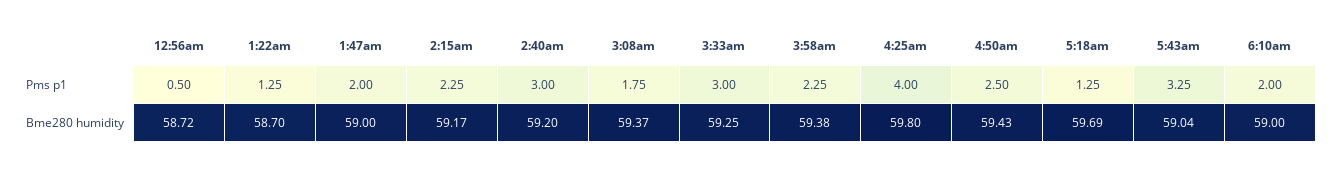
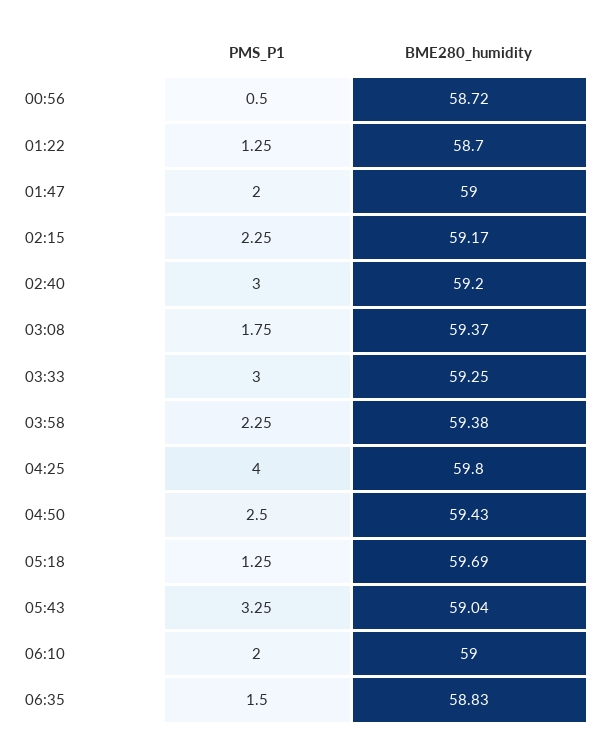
06:35, Pms p1: none -> 1.5
06:35, Bme280 humidity: none -> 58.83

